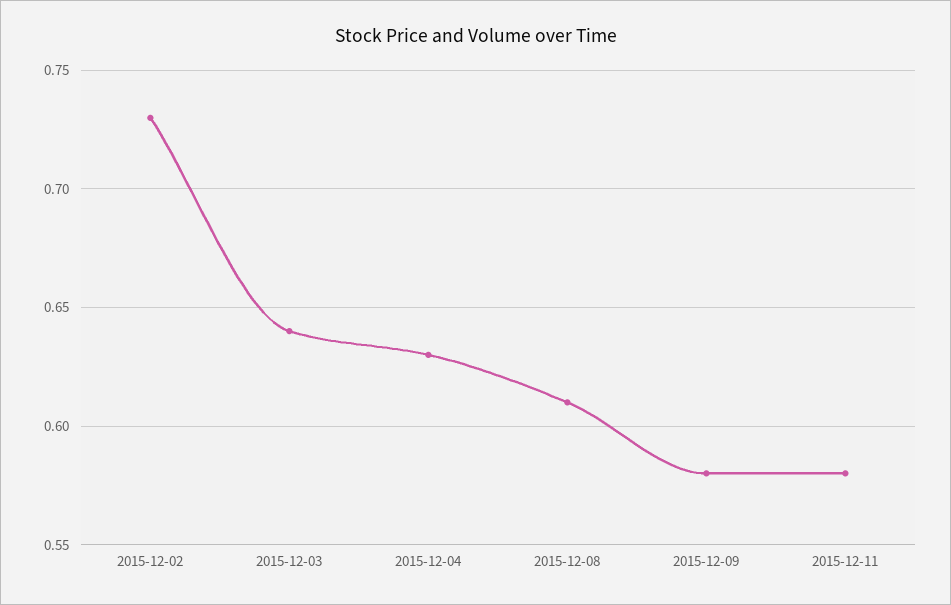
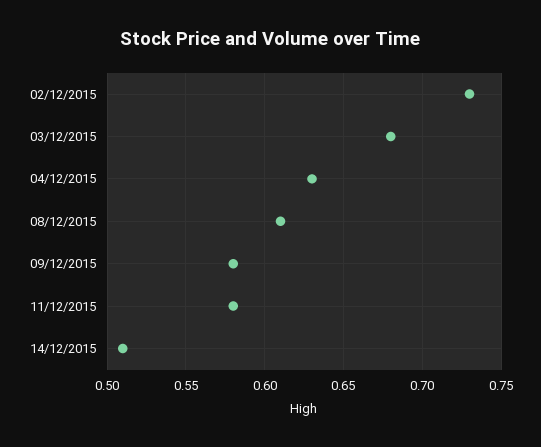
2015-12-03: 0.64 -> 0.68
14/12/2015: none -> 0.51

